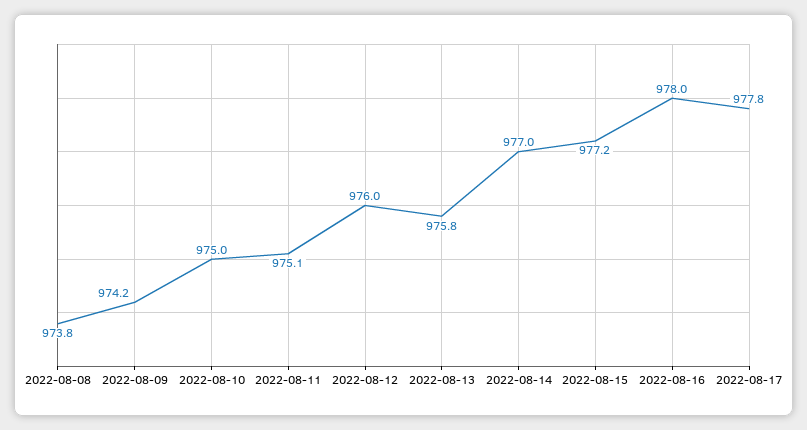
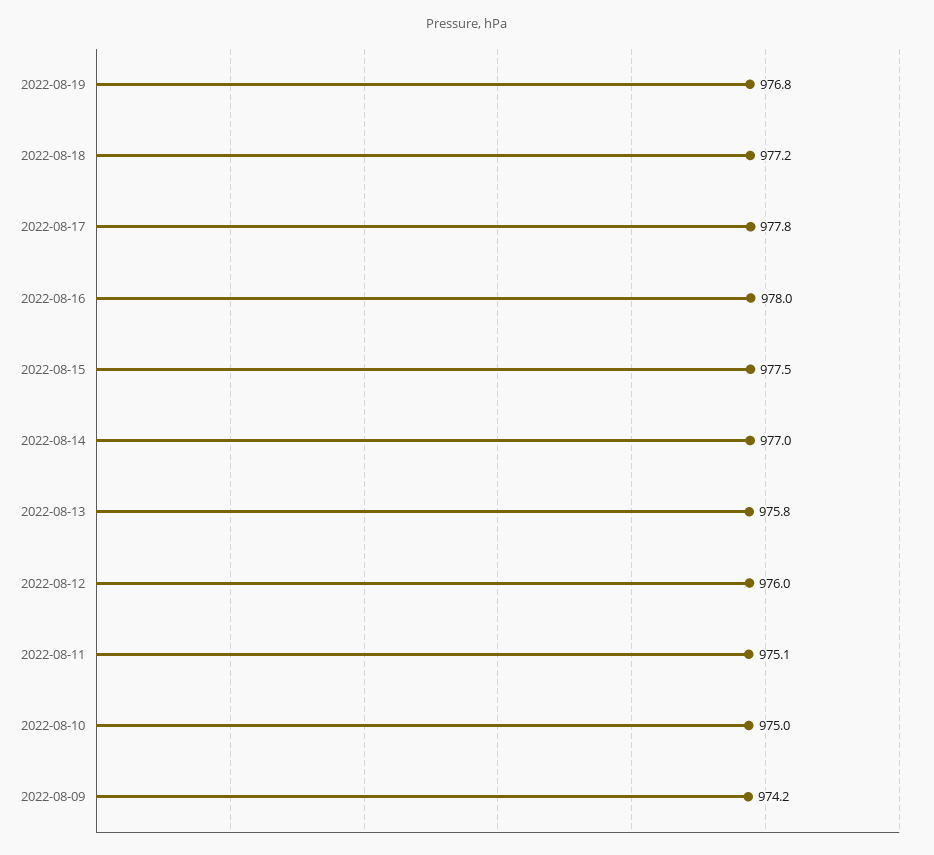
2022-08-08: 973.8 -> none
2022-08-15: 977.2 -> 977.5
2022-08-19: none -> 976.8
2022-08-18: none -> 977.2

